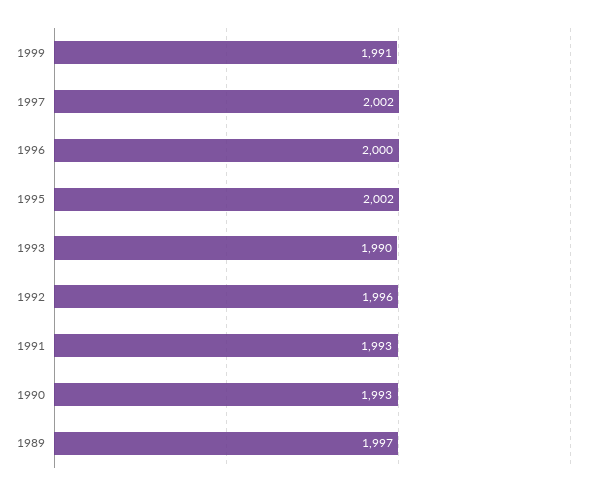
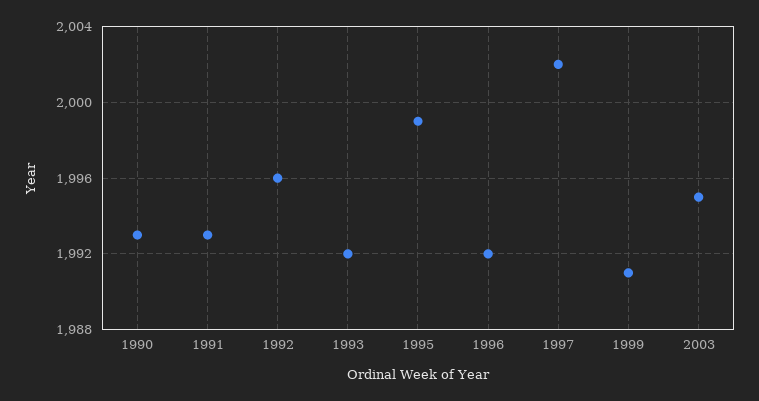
1996: 2000 -> 1992
1995: 2002 -> 1999
1993: 1990 -> 1992
1989: 1997 -> none
2003: none -> 1995

